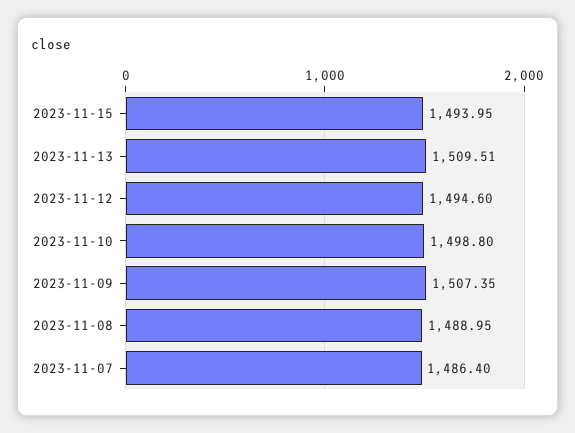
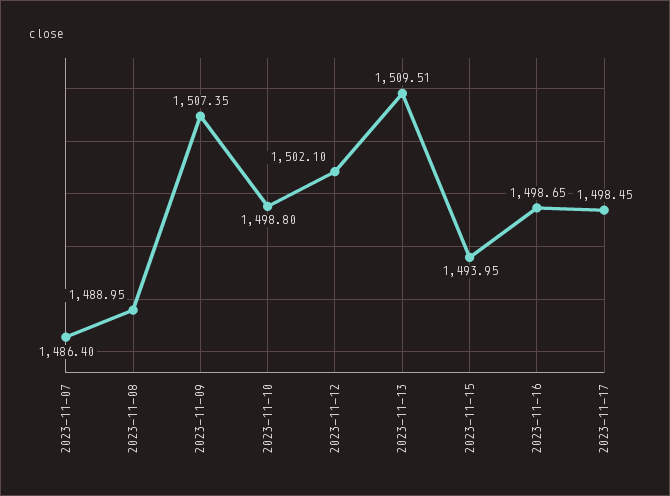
2023-11-12: 1494.6 -> 1502.1
2023-11-16: none -> 1498.65
2023-11-17: none -> 1498.45

